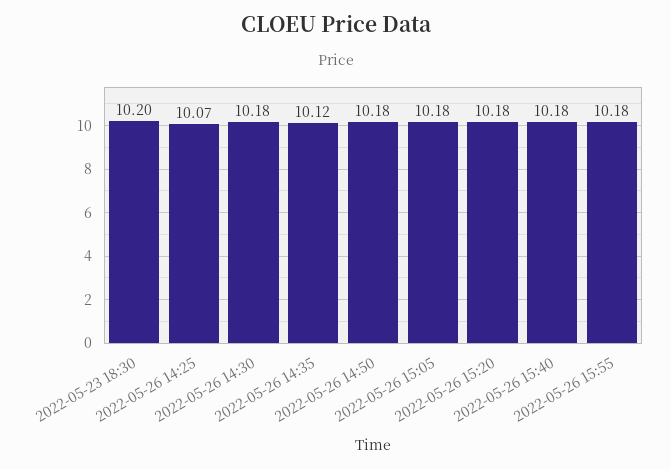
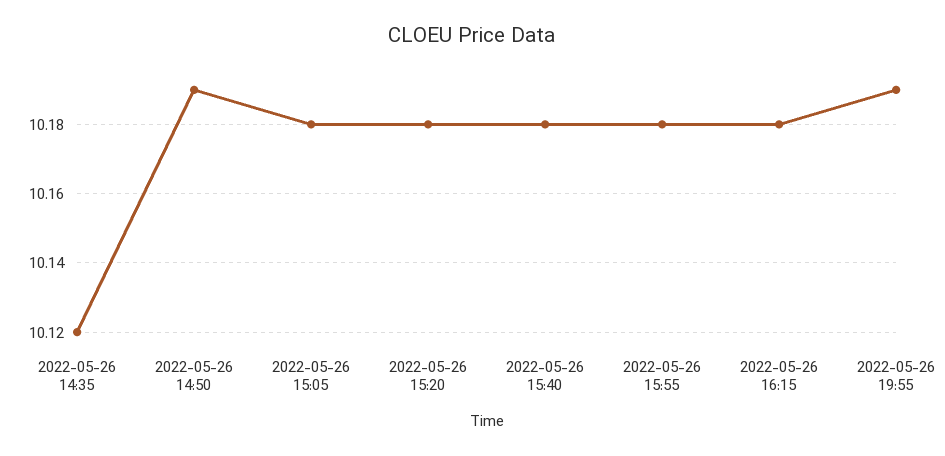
2022-05-23 18:30: 10.2 -> none
2022-05-26 14:25: 10.07 -> none
2022-05-26 14:30: 10.18 -> none
2022-05-26 14:50: 10.18 -> 10.19
2022-05-26 16:15: none -> 10.18
2022-05-26 19:55: none -> 10.19

